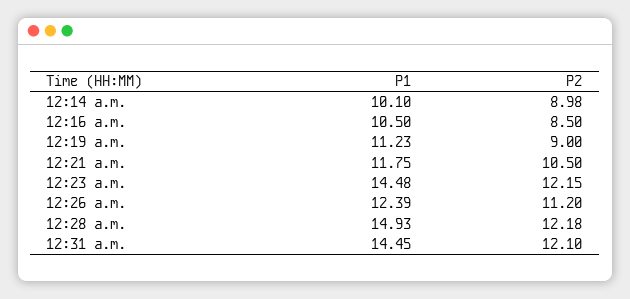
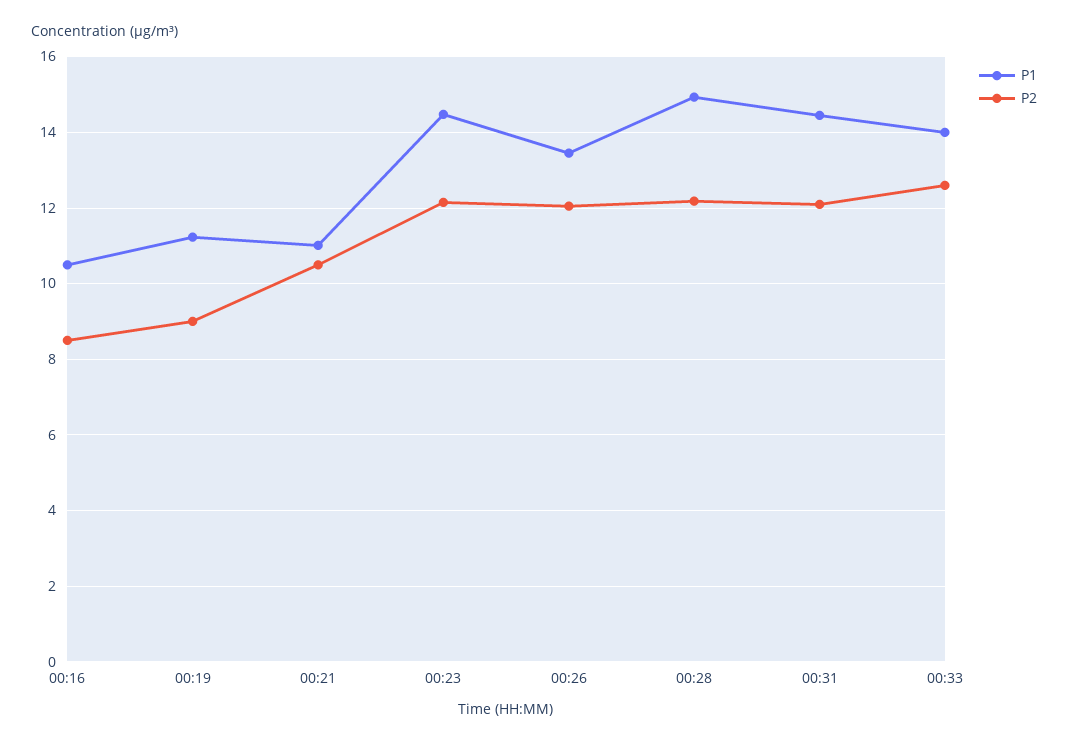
P1, 12:14 a.m.: 10.1 -> none
P2, 12:14 a.m.: 8.98 -> none
P1, 12:21 a.m.: 11.75 -> 11
P1, 12:26 a.m.: 12.39 -> 13.4
P2, 12:26 a.m.: 11.2 -> 12
P1, 00:33: none -> 14
P2, 00:33: none -> 12.6

